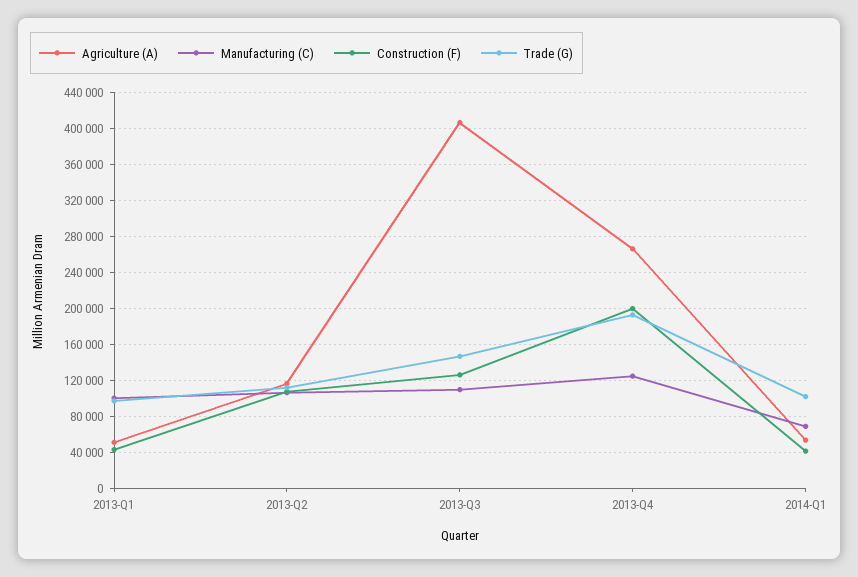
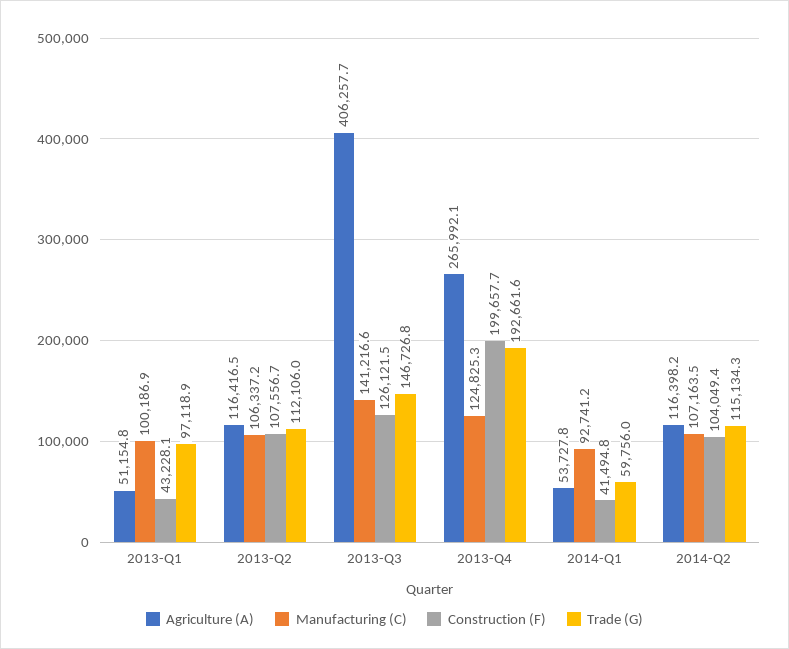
Manufacturing (C), 2013-Q3: 110000 -> 141216.6
Manufacturing (C), 2014-Q1: 70000 -> 92741.2
Trade (G), 2014-Q1: 100000 -> 59756
Agriculture (A), 2014-Q2: none -> 116398.2
Manufacturing (C), 2014-Q2: none -> 107163.5
Construction (F), 2014-Q2: none -> 104049.4
Trade (G), 2014-Q2: none -> 115134.3

